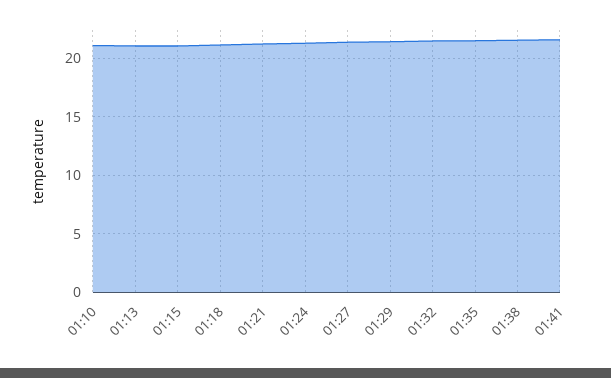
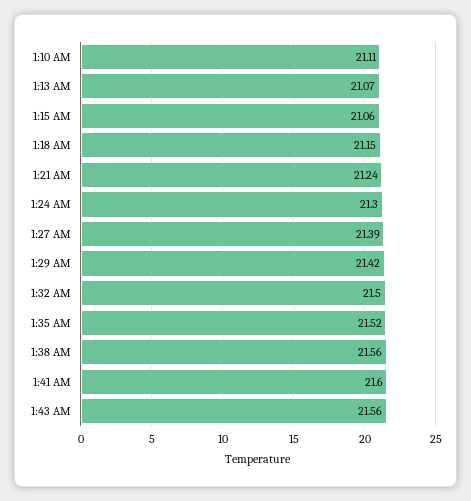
1:43 AM: none -> 21.56

